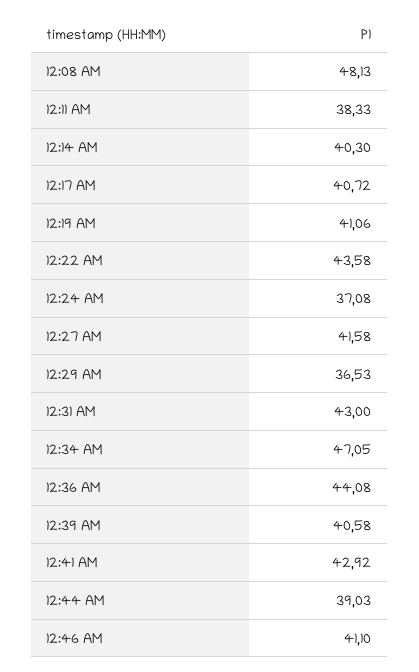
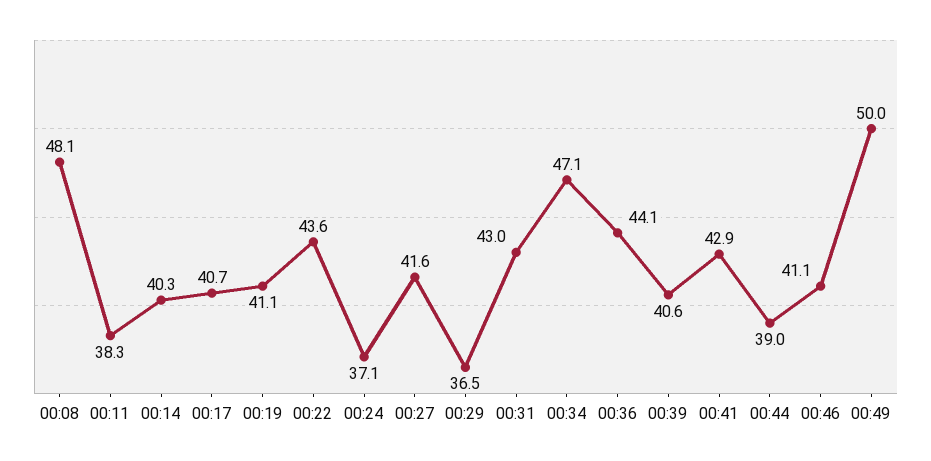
00:49: none -> 50

